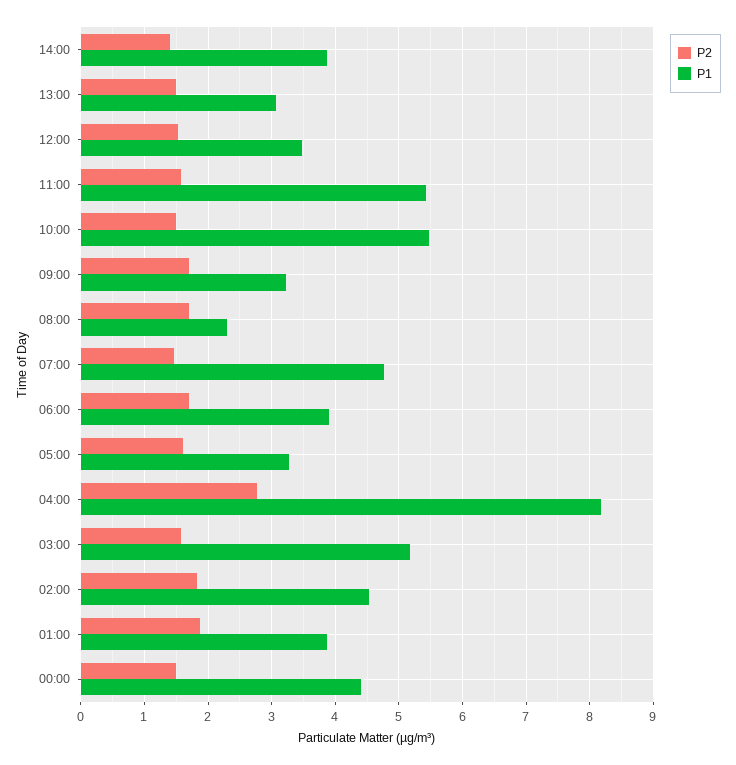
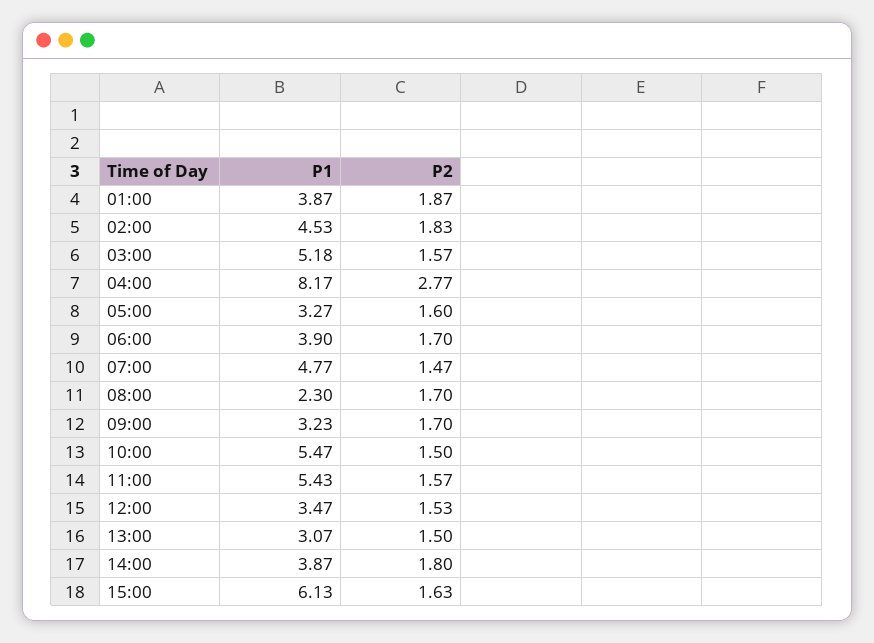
P2, 14:00: 1.4 -> 1.8
P2, 00:00: 1.5 -> none
P1, 00:00: 4.4 -> none
P1, 15:00: none -> 6.13
P2, 15:00: none -> 1.63

